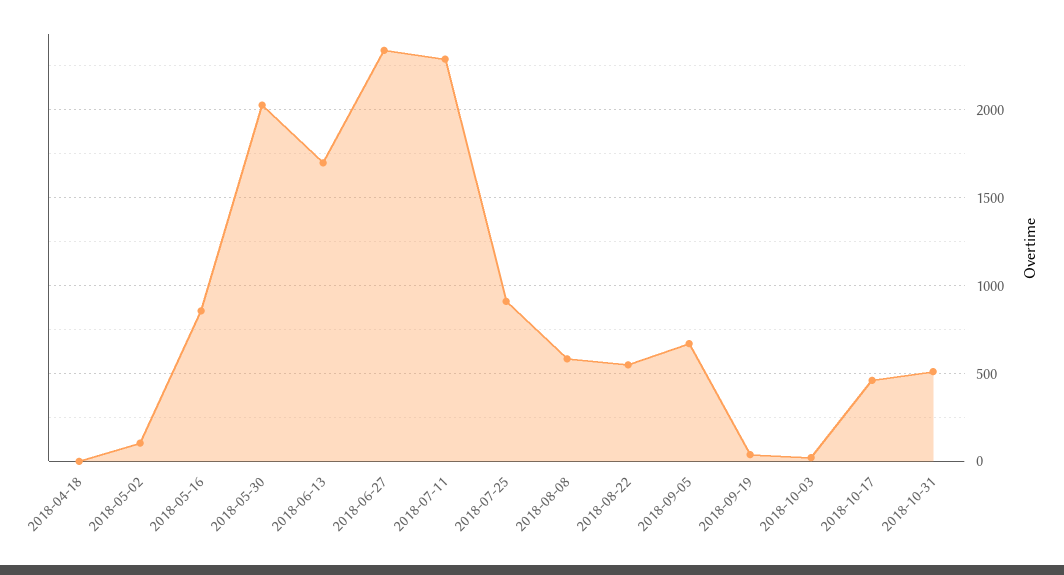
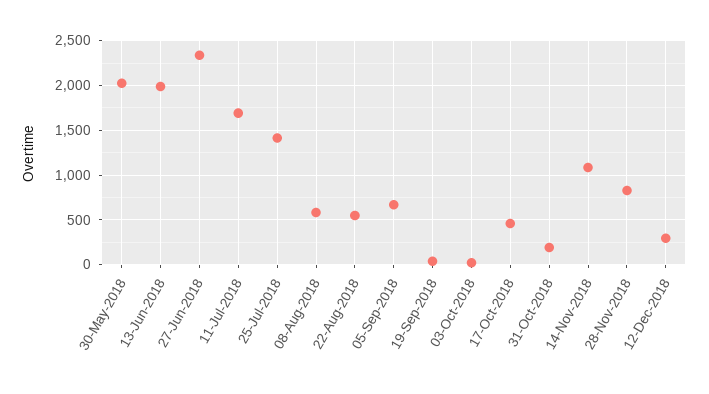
2018-04-18: 0 -> none
2018-05-02: 100 -> none
2018-05-16: 850 -> none
2018-06-13: 1700 -> 2000
2018-07-11: 2300 -> 1700
2018-07-25: 900 -> 1400
2018-10-31: 500 -> 200
14-Nov-2018: none -> 1100
28-Nov-2018: none -> 800
12-Dec-2018: none -> 300

